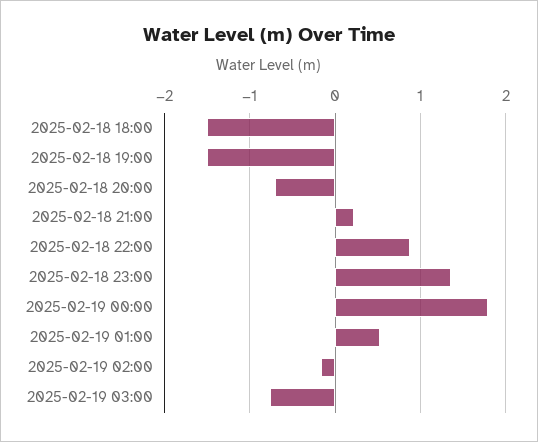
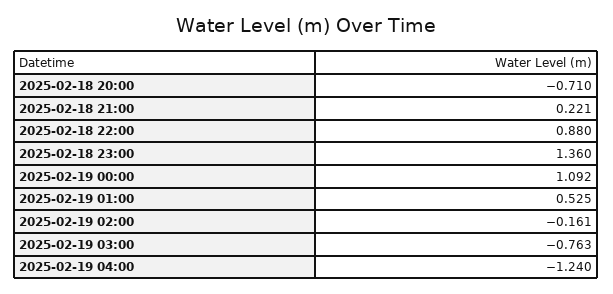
2025-02-18 18:00: -1.5 -> none
2025-02-18 19:00: -1.5 -> none
2025-02-19 00:00: 1.8 -> 1.092
2025-02-19 04:00: none -> -1.24

